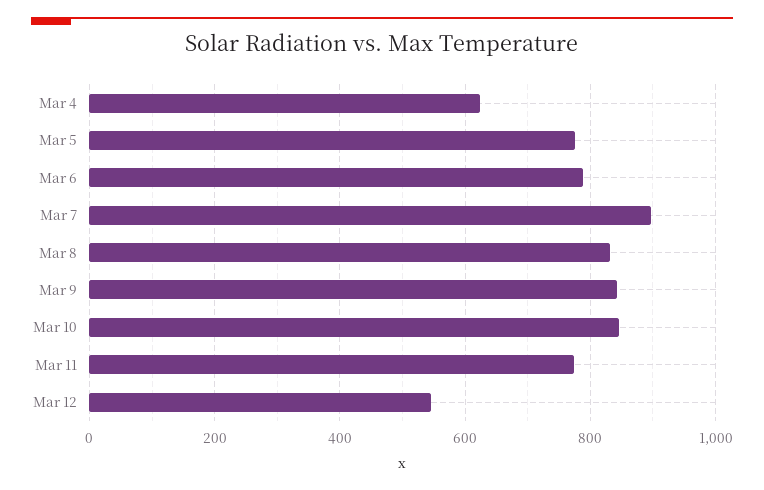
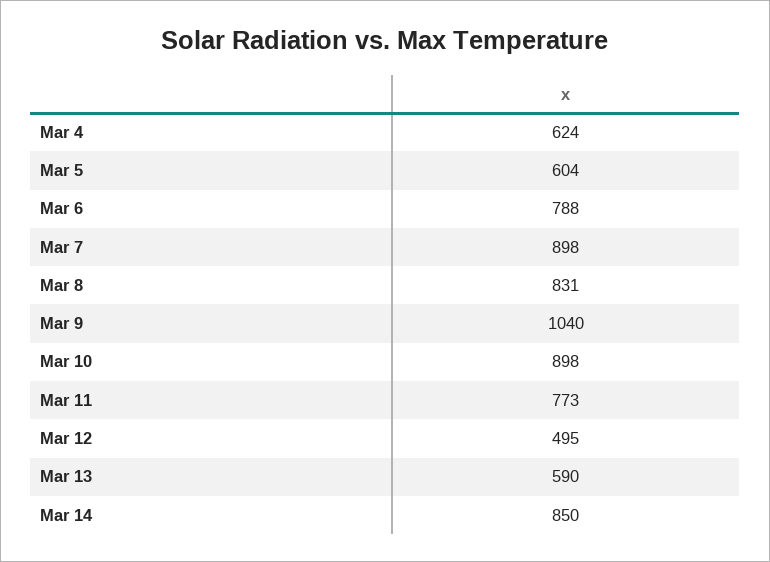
Mar 5: 780 -> 604
Mar 9: 840 -> 1040
Mar 10: 840 -> 898
Mar 12: 540 -> 495
Mar 13: none -> 590
Mar 14: none -> 850

